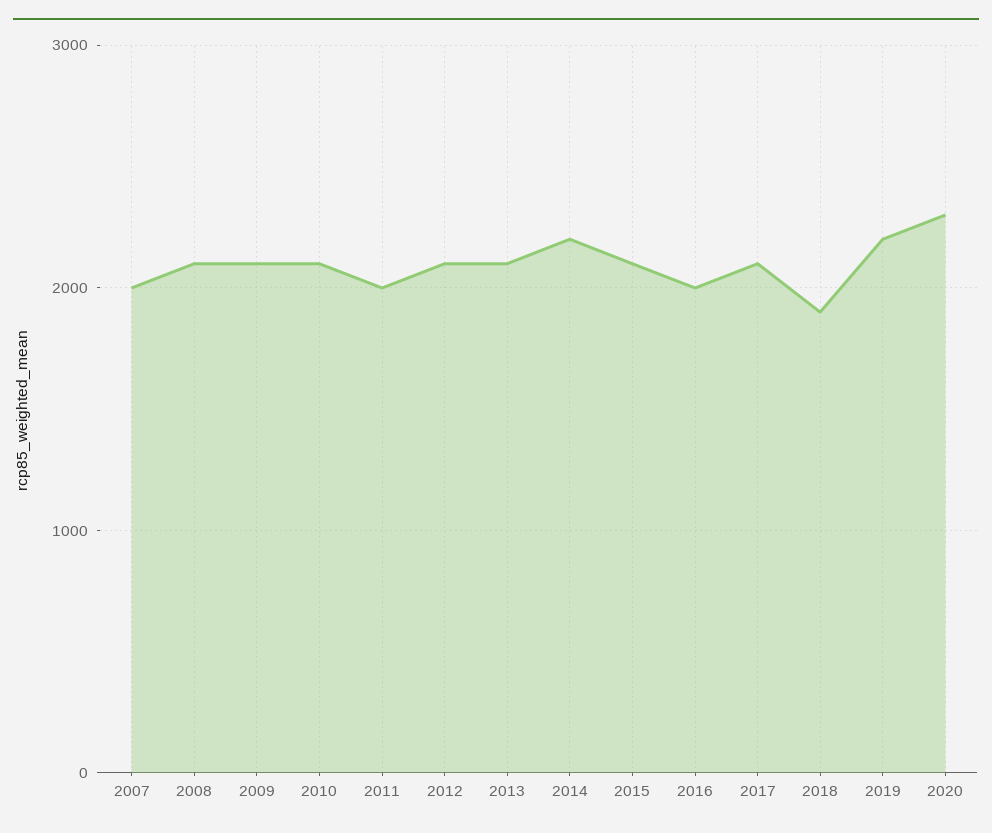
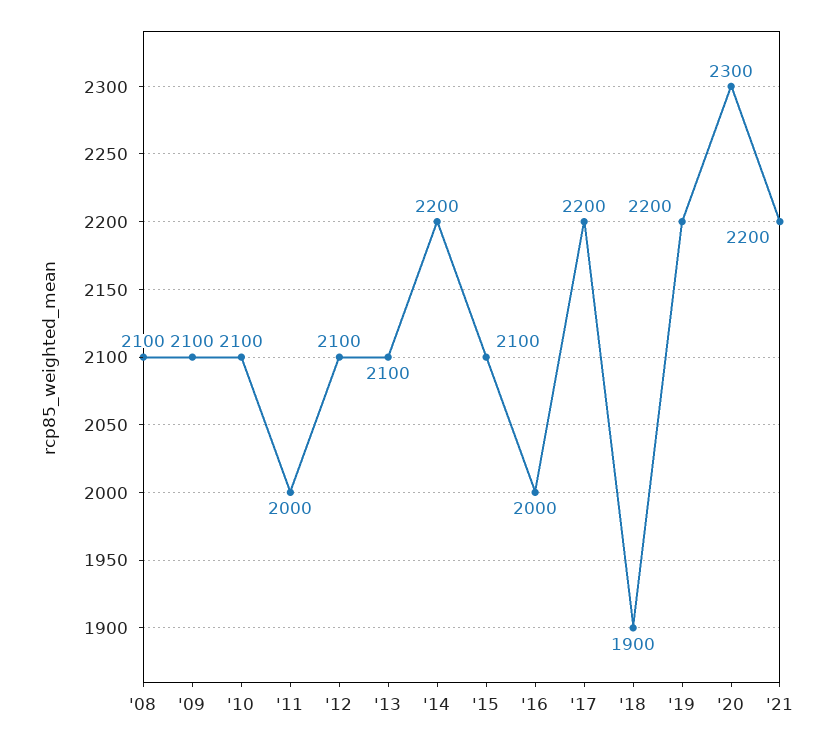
2007: 2000 -> none
2017: 2100 -> 2200
'21: none -> 2200

